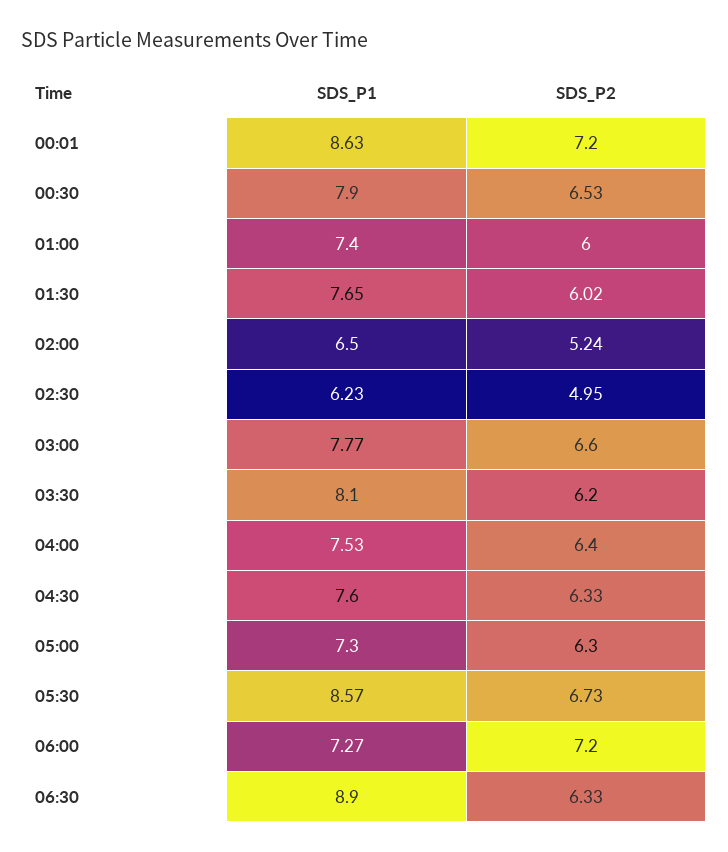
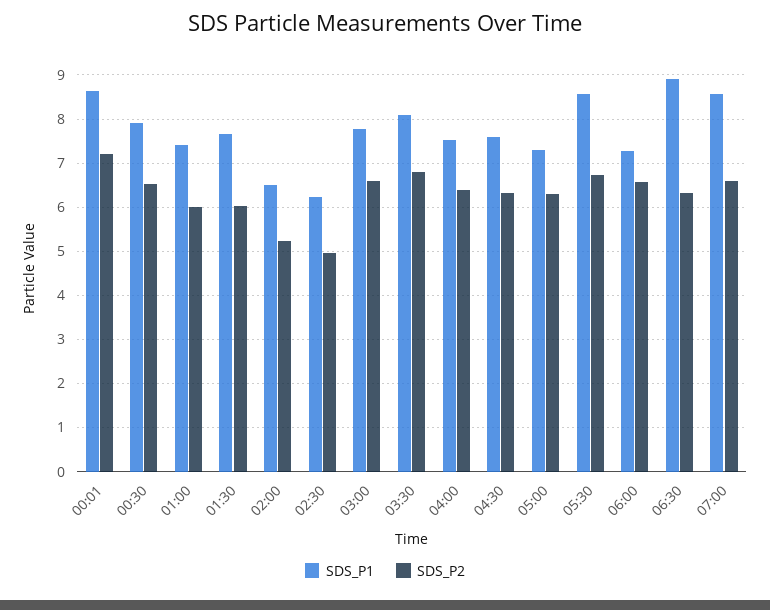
SDS_P2, 03:30: 6.2 -> 6.8
SDS_P2, 06:00: 7.2 -> 6.6
SDS_P1, 07:00: none -> 8.6
SDS_P2, 07:00: none -> 6.6

